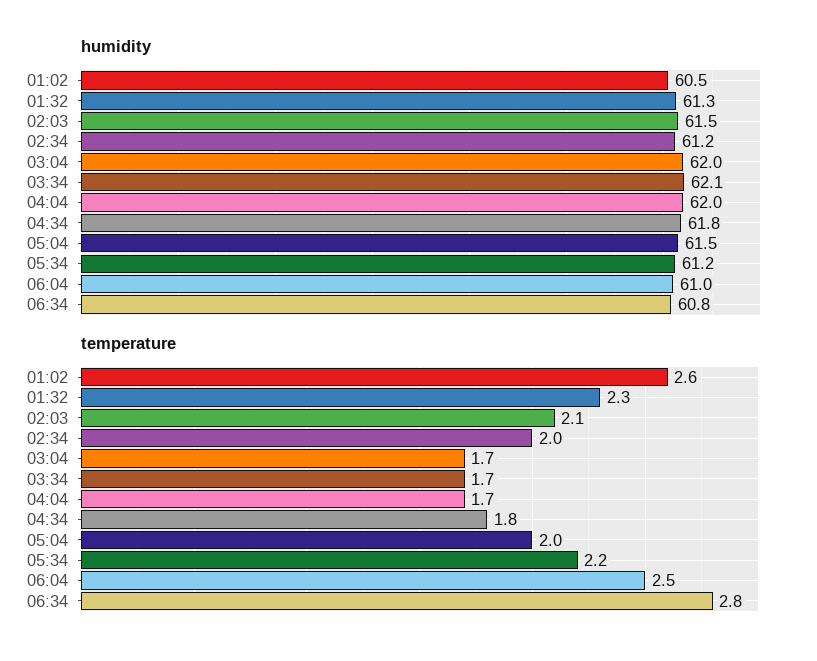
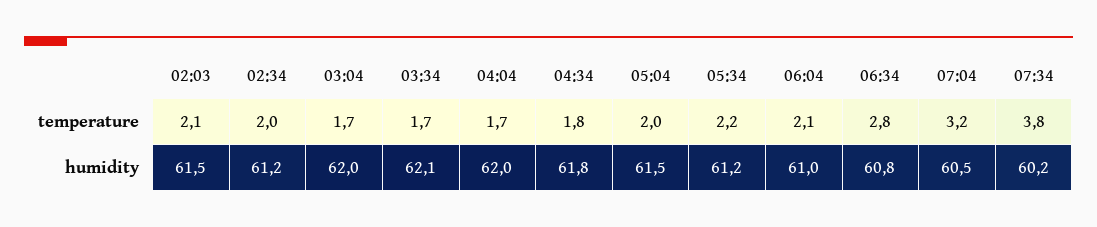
humidity, 01:02: 60.5 -> none
humidity, 01:32: 61.3 -> none
temperature, 01:02: 2.6 -> none
temperature, 01:32: 2.3 -> none
temperature, 06:04: 2.5 -> 2.1
temperature, 07:04: none -> 3.2
temperature, 07:34: none -> 3.8
humidity, 07:04: none -> 60.5
humidity, 07:34: none -> 60.2

